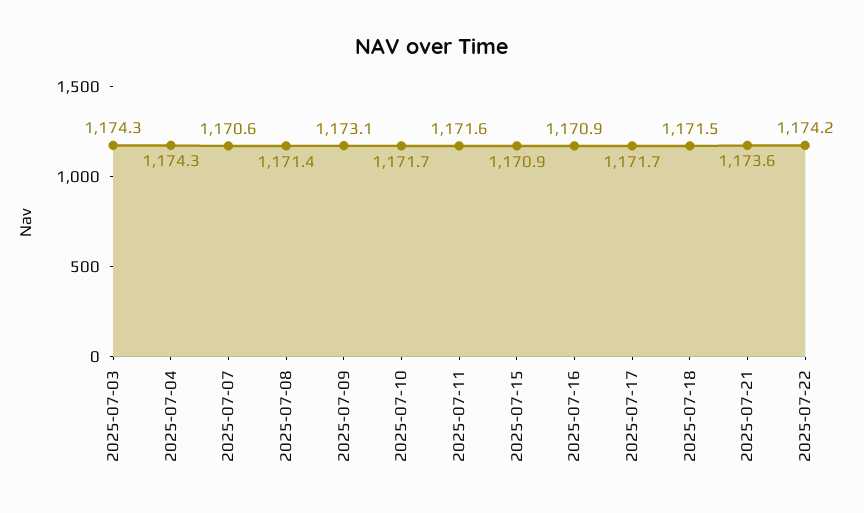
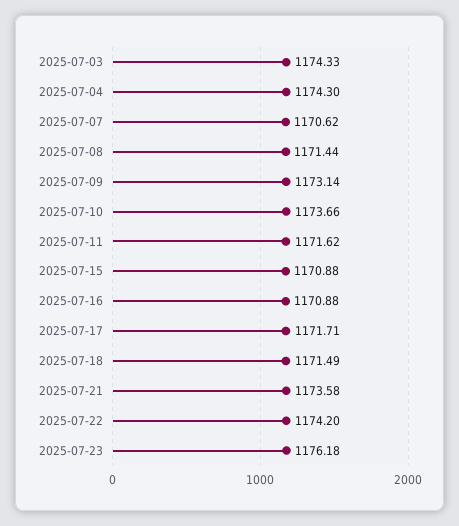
2025-07-10: 1171.7 -> 1173.66
2025-07-23: none -> 1176.18

